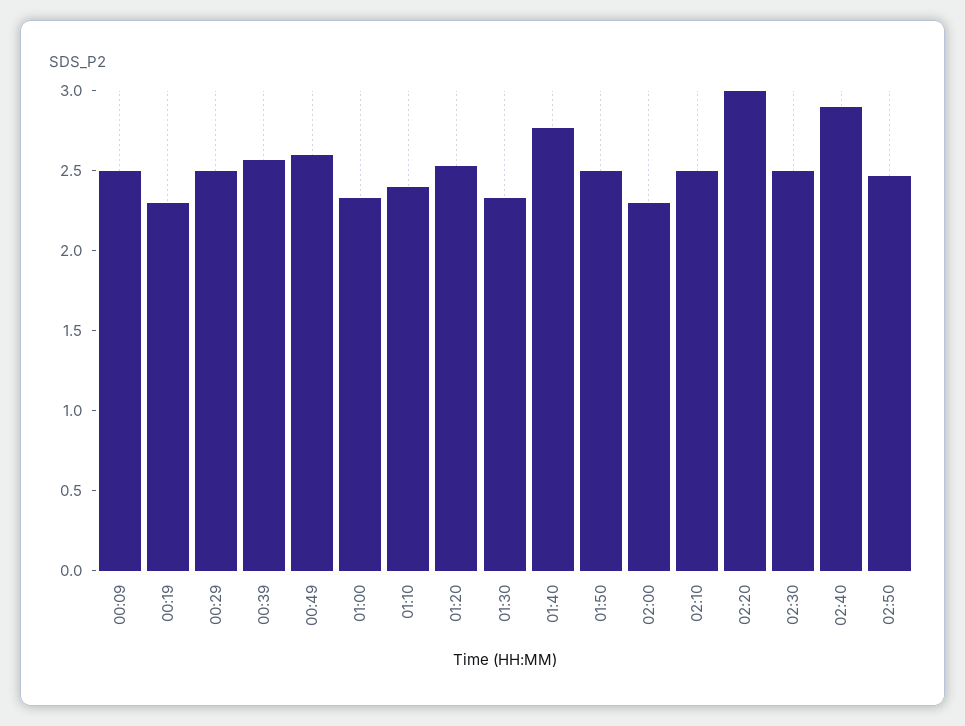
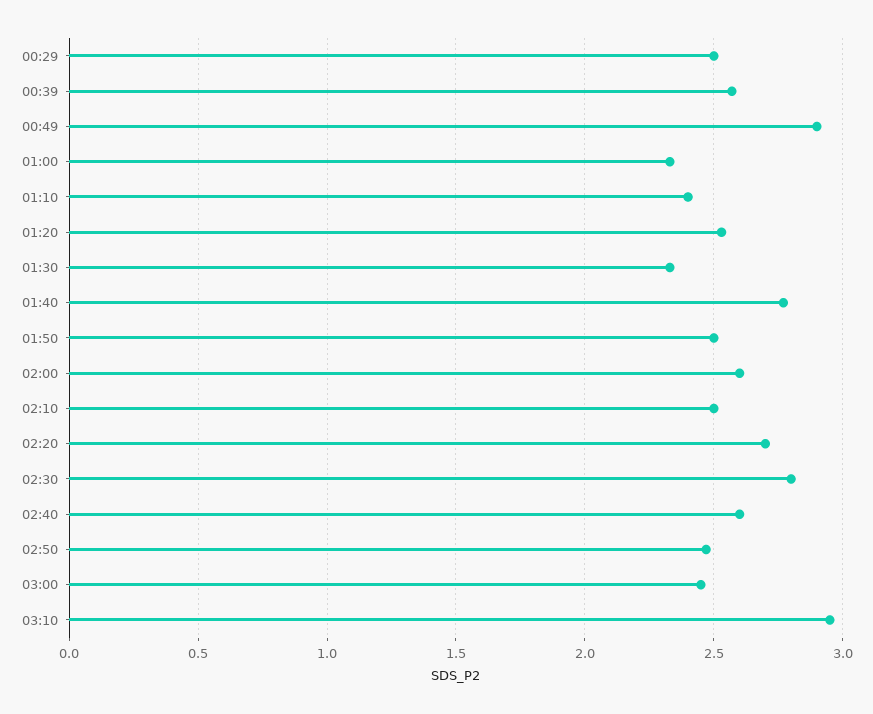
00:09: 2.5 -> none
00:19: 2.3 -> none
00:49: 2.6 -> 2.9
02:00: 2.3 -> 2.6
02:20: 3 -> 2.7
02:30: 2.5 -> 2.8
02:40: 2.9 -> 2.6
03:00: none -> 2.45
03:10: none -> 2.95

